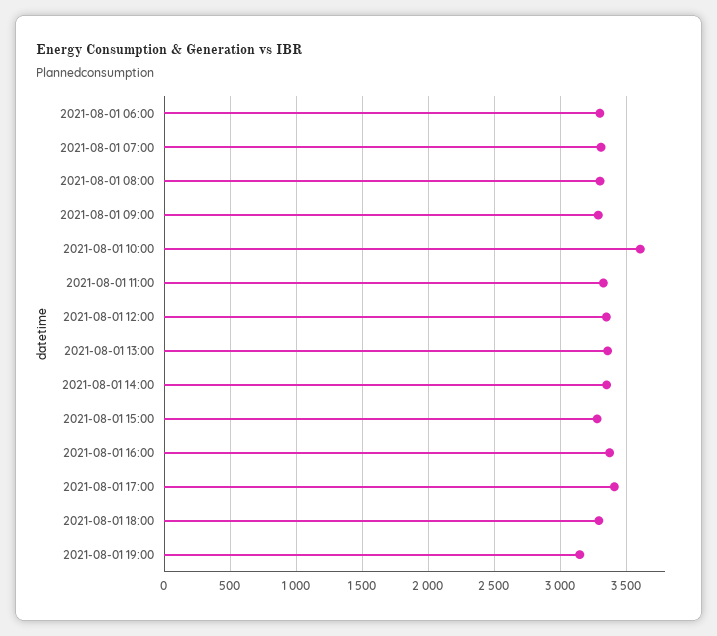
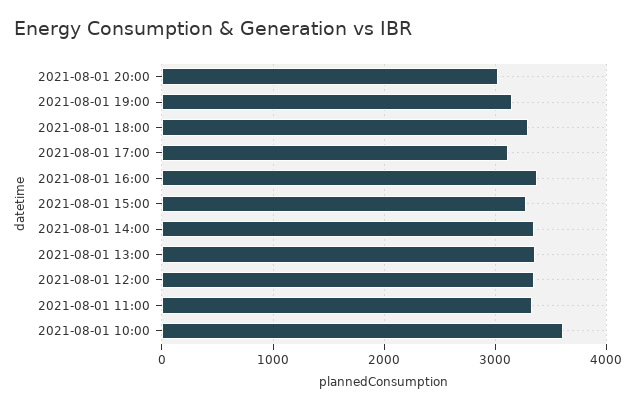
2021-08-01 06:00: 3300 -> none
2021-08-01 07:00: 3300 -> none
2021-08-01 08:00: 3300 -> none
2021-08-01 09:00: 3300 -> none
2021-08-01 17:00: 3400 -> 3100
2021-08-01 20:00: none -> 3000

